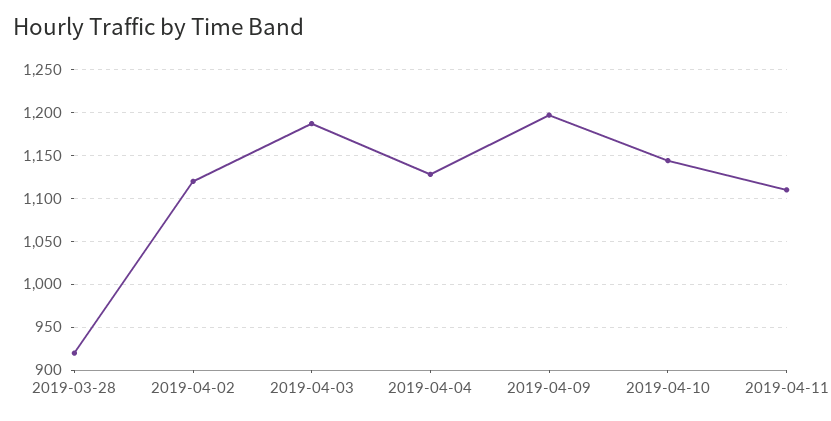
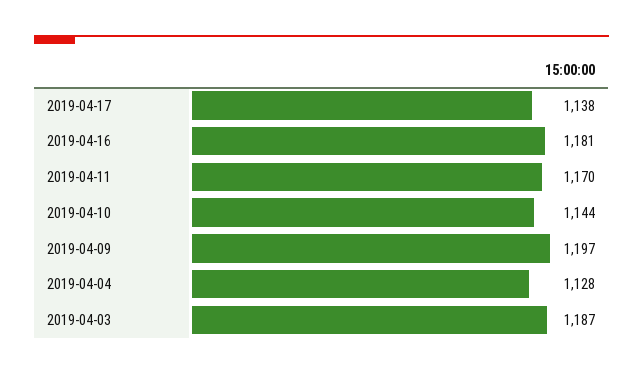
2019-03-28: 920 -> none
2019-04-02: 1120 -> none
2019-04-11: 1110 -> 1170
2019-04-17: none -> 1138
2019-04-16: none -> 1181

